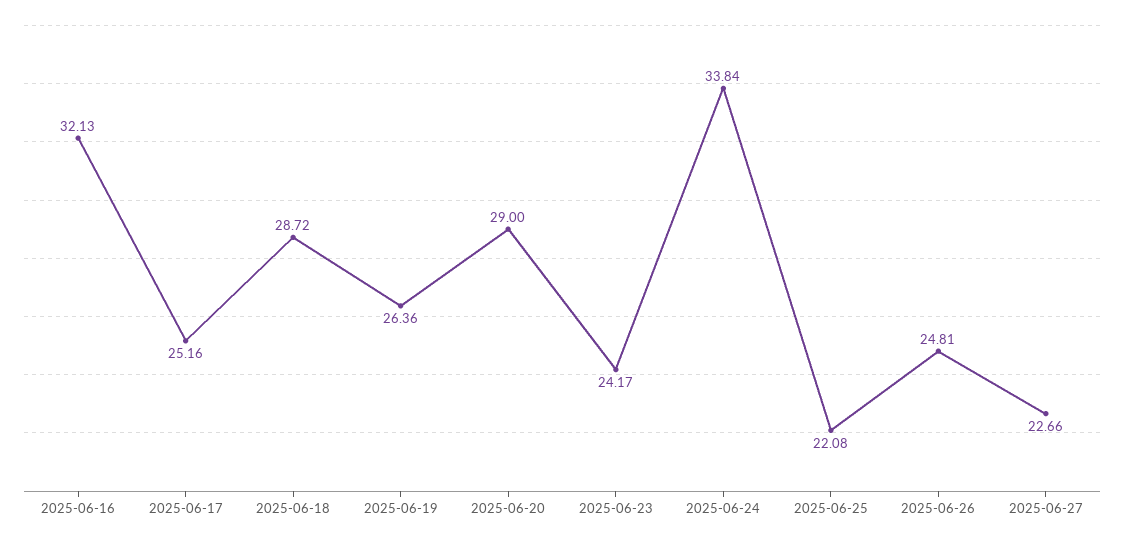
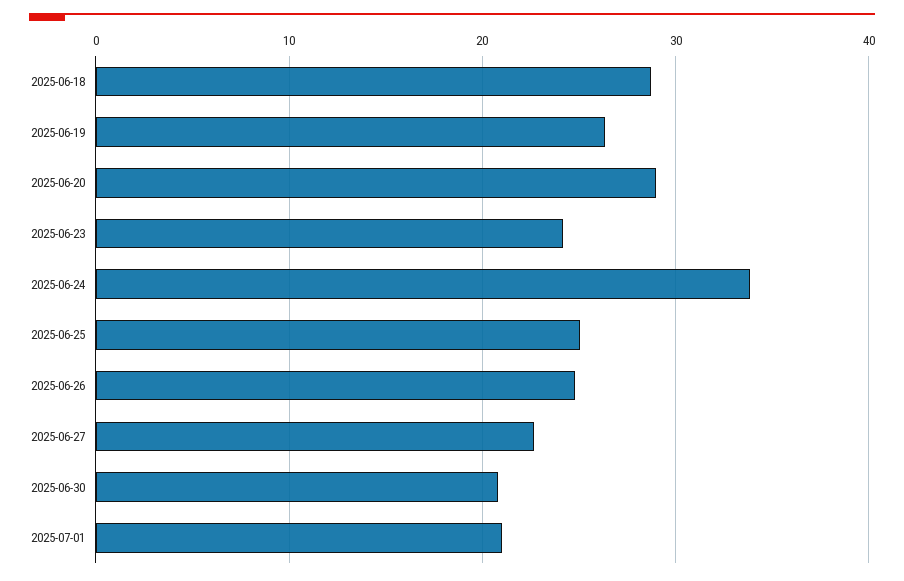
2025-06-16: 32.13 -> none
2025-06-17: 25.16 -> none
2025-06-25: 22.08 -> 25
2025-06-30: none -> 21
2025-07-01: none -> 21

